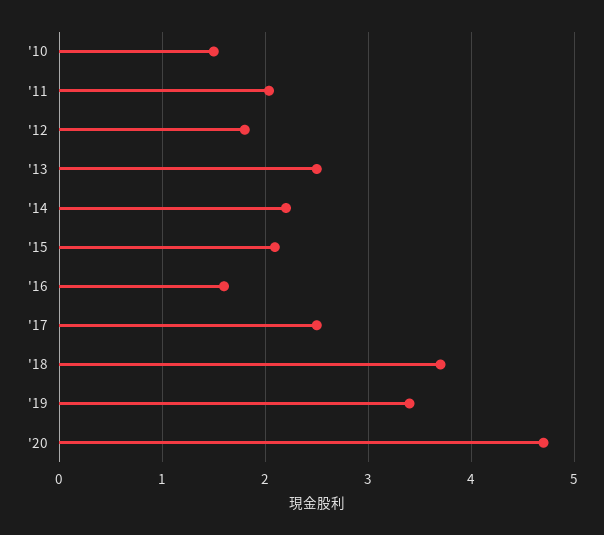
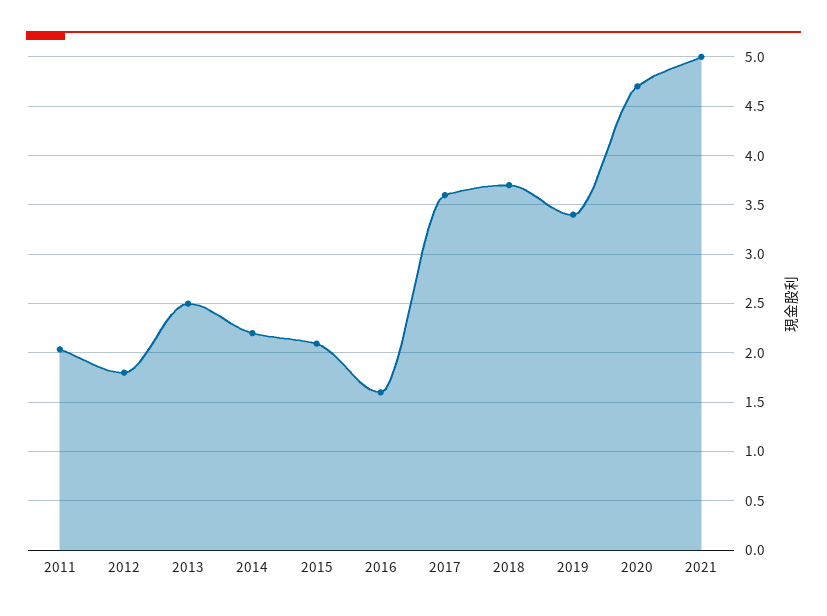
'10: 1.5 -> none
'17: 2.5 -> 3.6
2021: none -> 5

